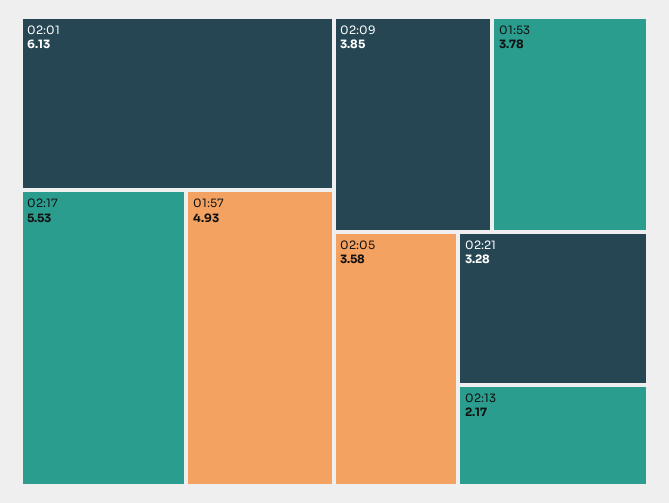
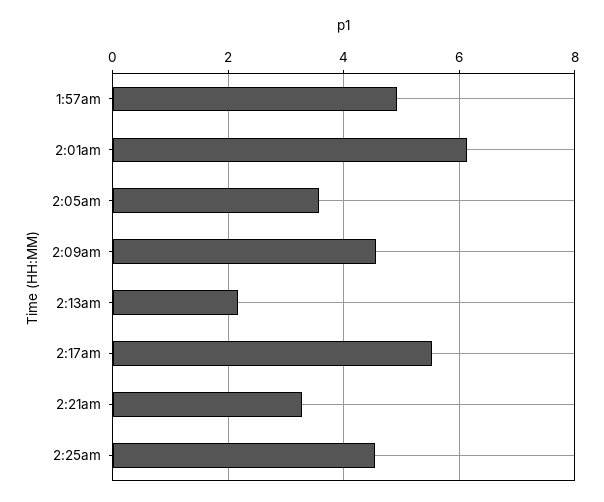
02:09: 3.85 -> 4.6
01:53: 3.78 -> none
2:25am: none -> 4.6

